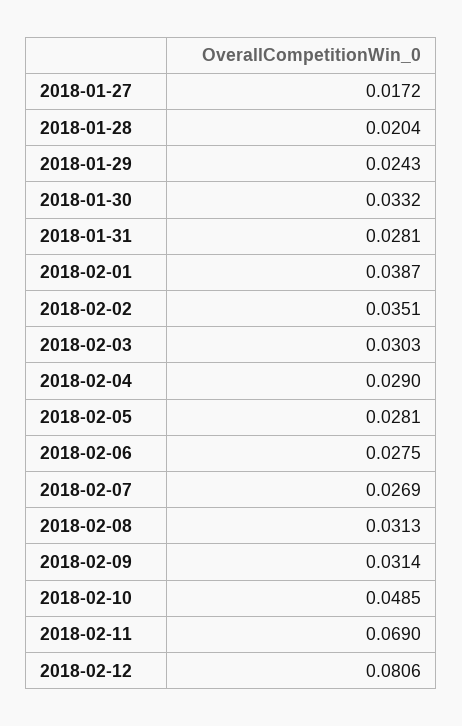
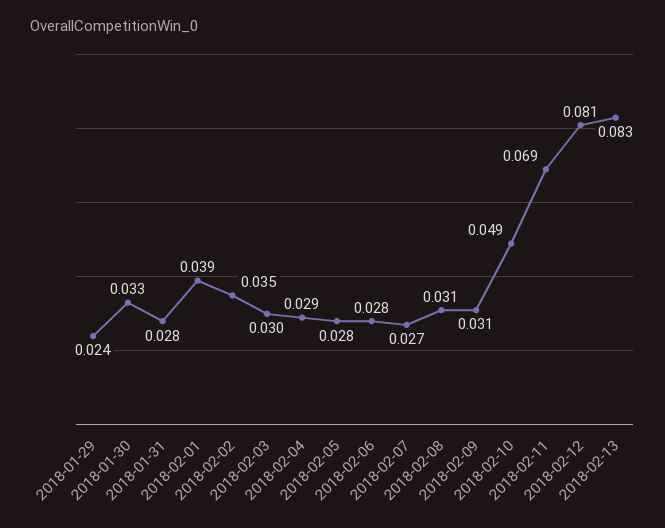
2018-01-27: 0.0172 -> none
2018-01-28: 0.0204 -> none
2018-02-13: none -> 0.083

